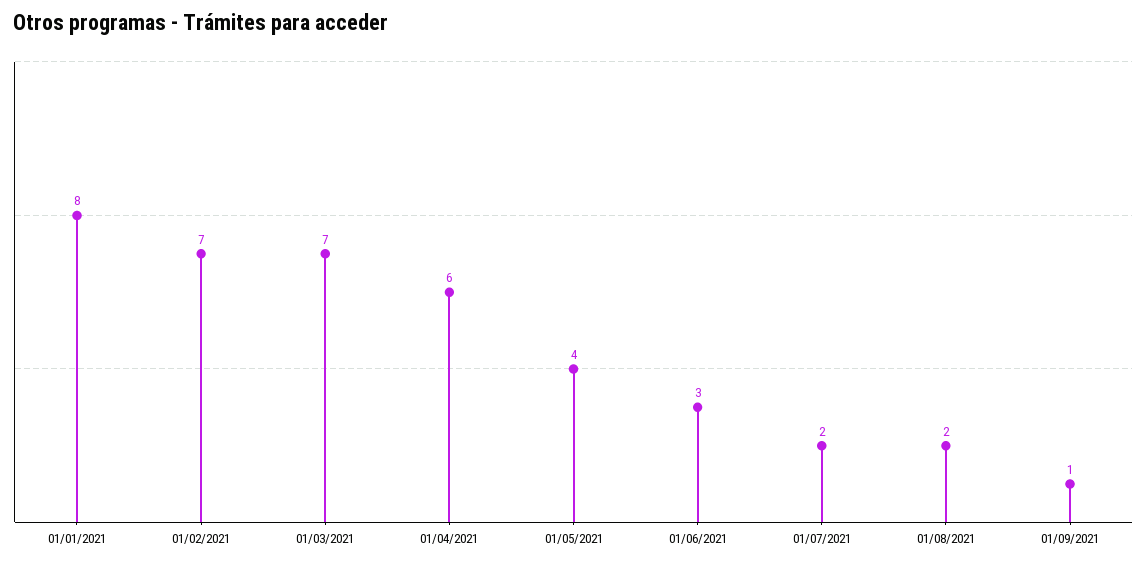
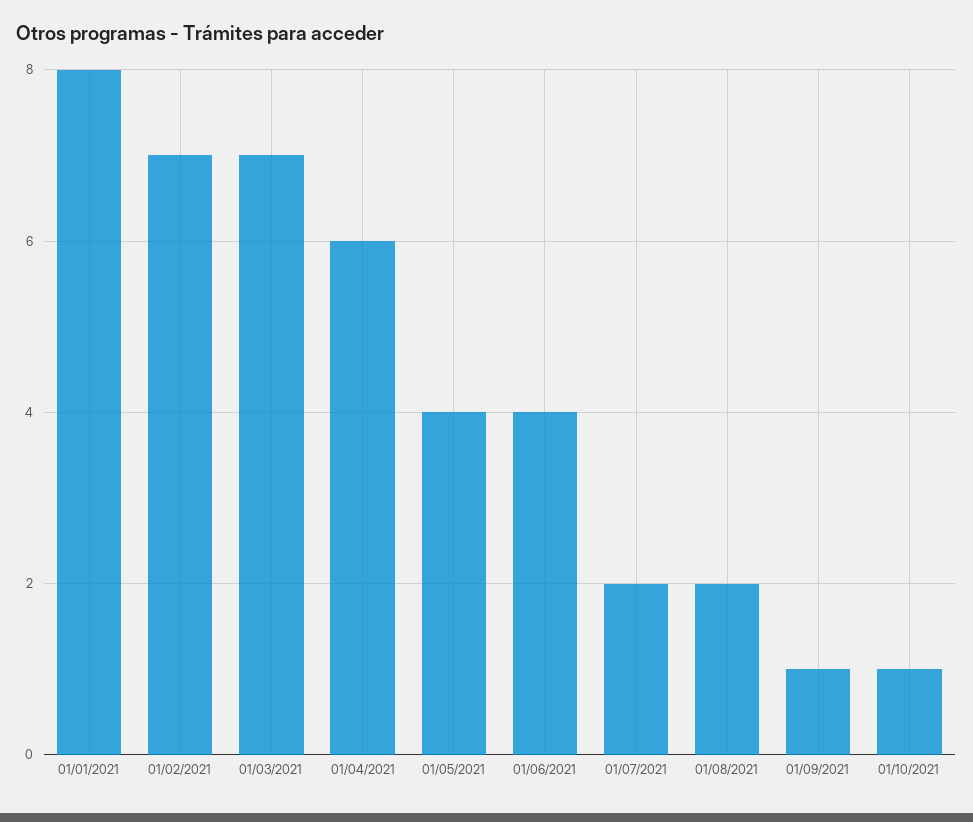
01/06/2021: 3 -> 4
01/10/2021: none -> 1

